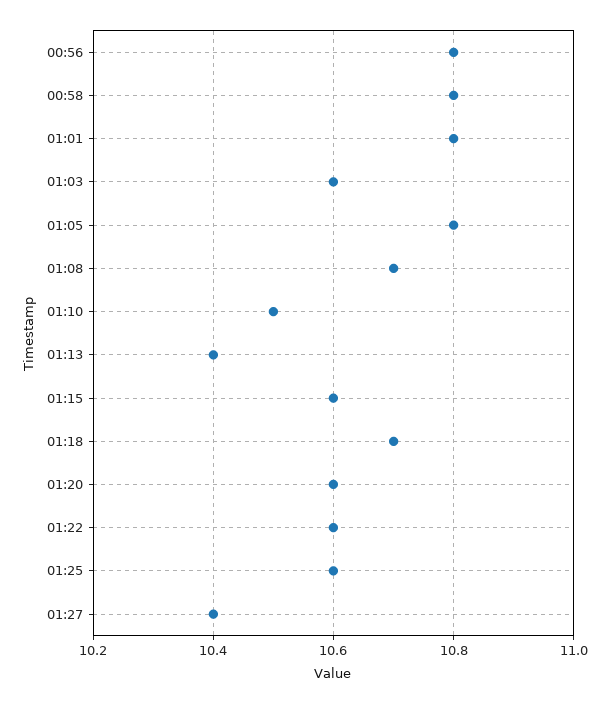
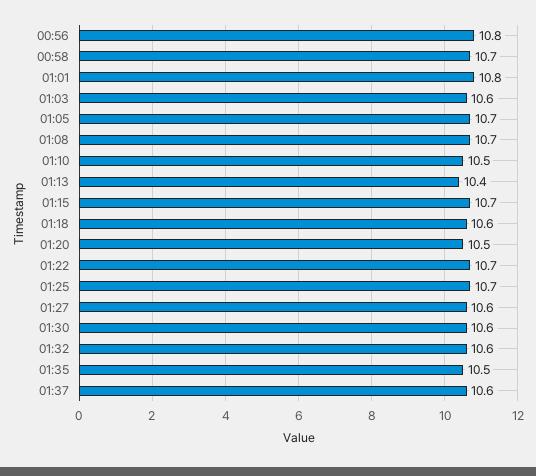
00:58: 10.8 -> 10.7
01:05: 10.8 -> 10.7
01:15: 10.6 -> 10.7
01:18: 10.7 -> 10.6
01:20: 10.6 -> 10.5
01:22: 10.6 -> 10.7
01:25: 10.6 -> 10.7
01:27: 10.4 -> 10.6
01:30: none -> 10.6
01:32: none -> 10.6
01:35: none -> 10.5
01:37: none -> 10.6

